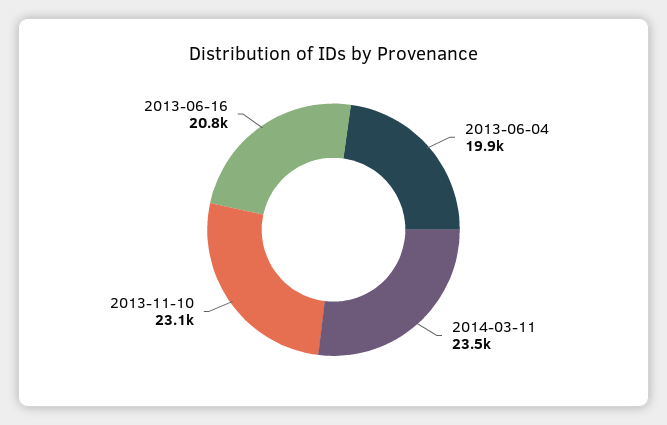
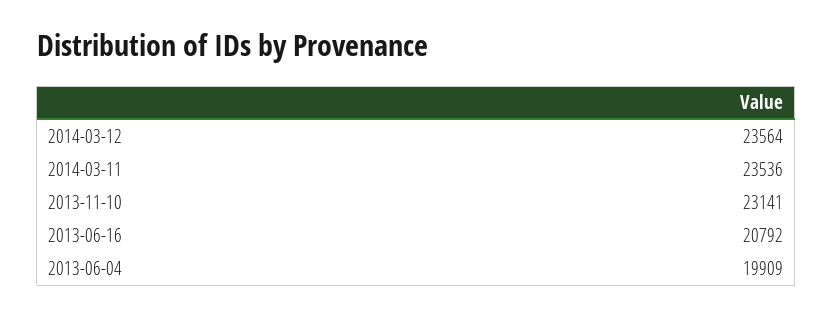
2014-03-12: none -> 23564

